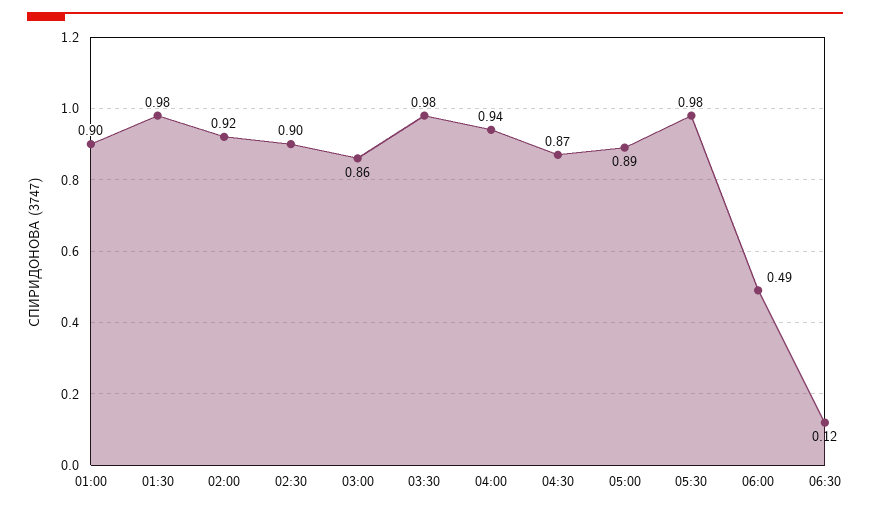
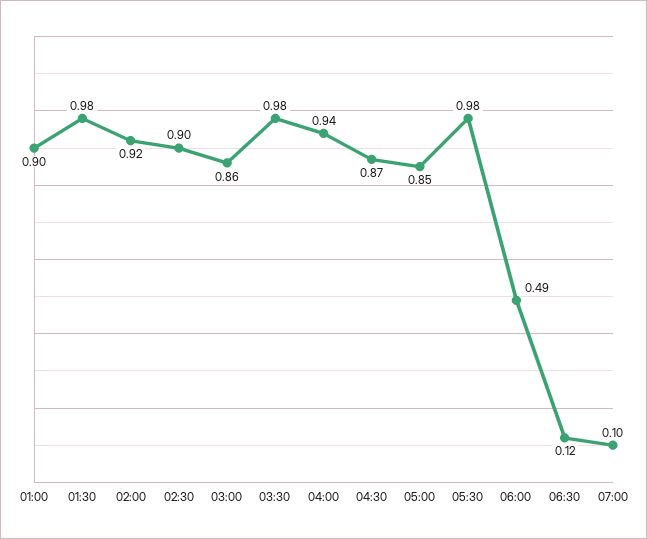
05:00: 0.89 -> 0.85
07:00: none -> 0.1

